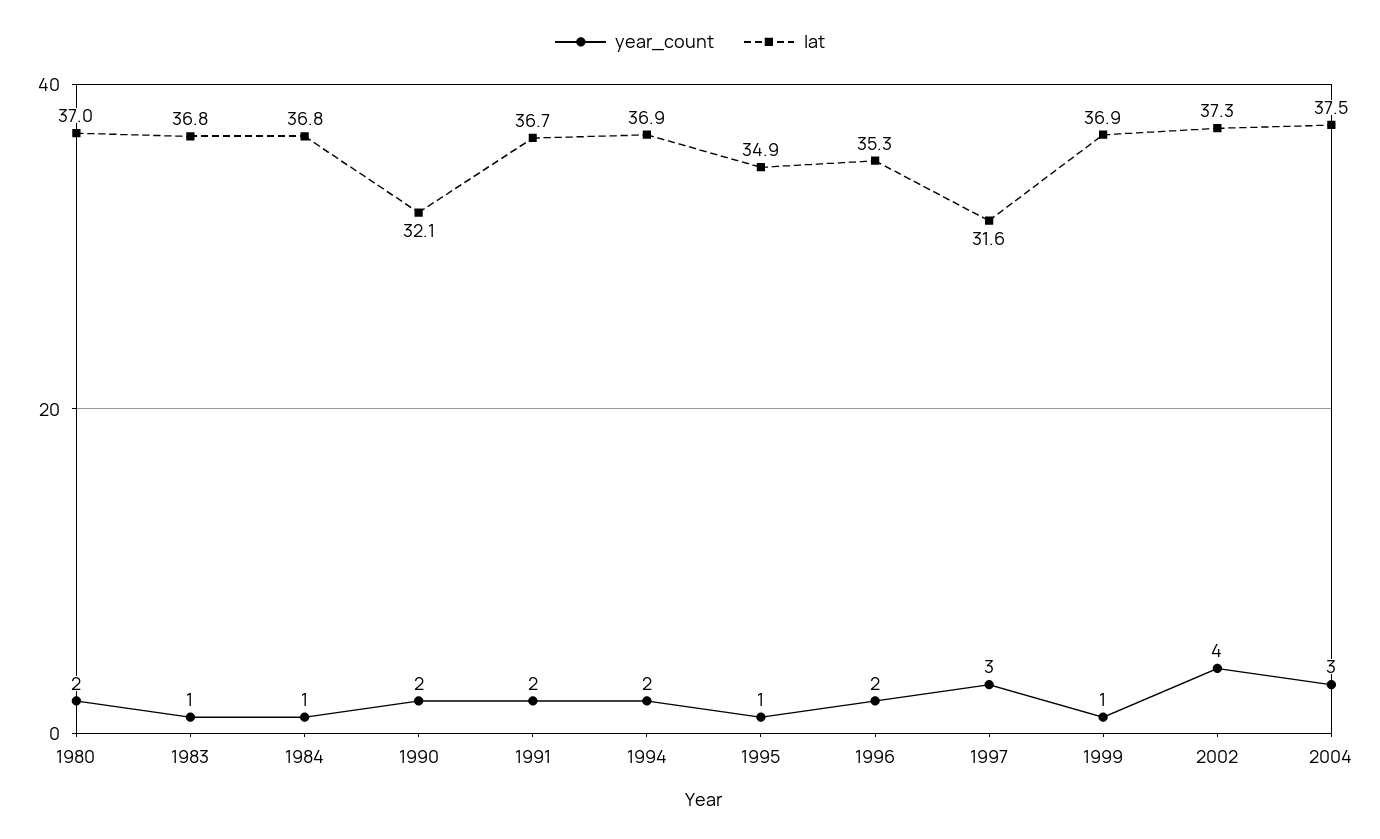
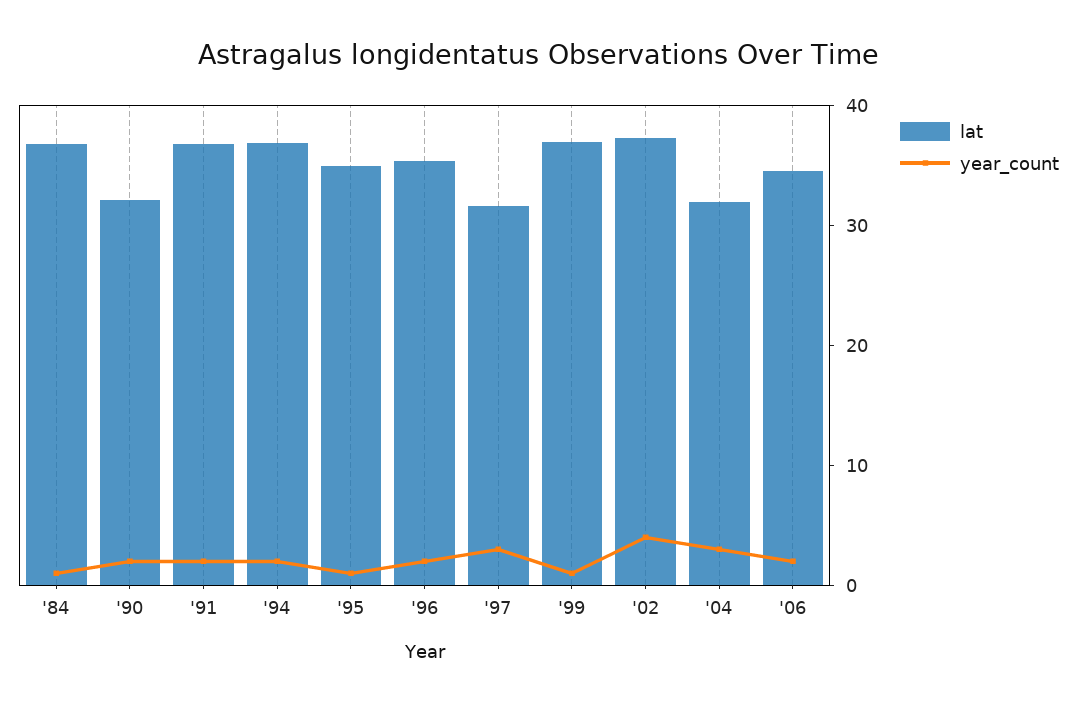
year_count, 1980: 2 -> none
lat, 1980: 37 -> none
year_count, 1983: 1 -> none
lat, 1983: 36.8 -> none
lat, 2004: 37.5 -> 32
lat, '06: none -> 34
year_count, '06: none -> 2

